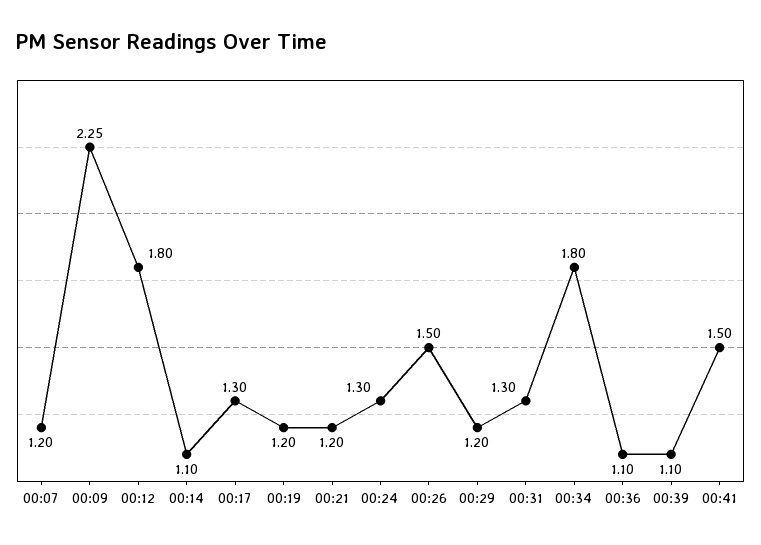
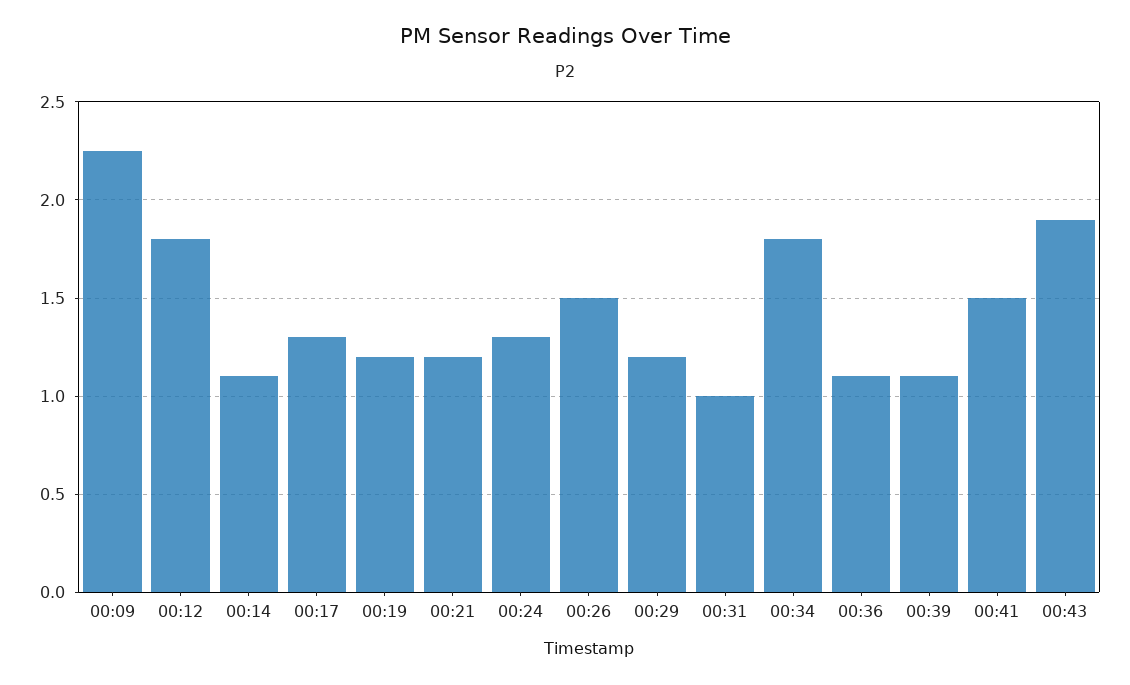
00:07: 1.2 -> none
00:31: 1.3 -> 1
00:43: none -> 1.9

